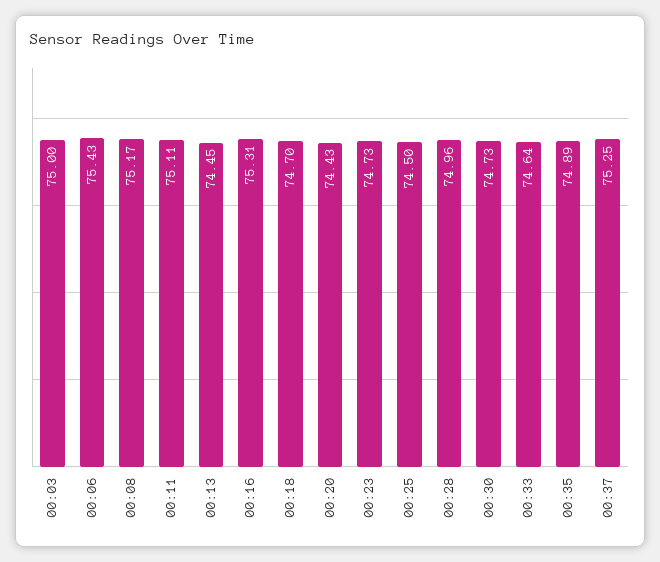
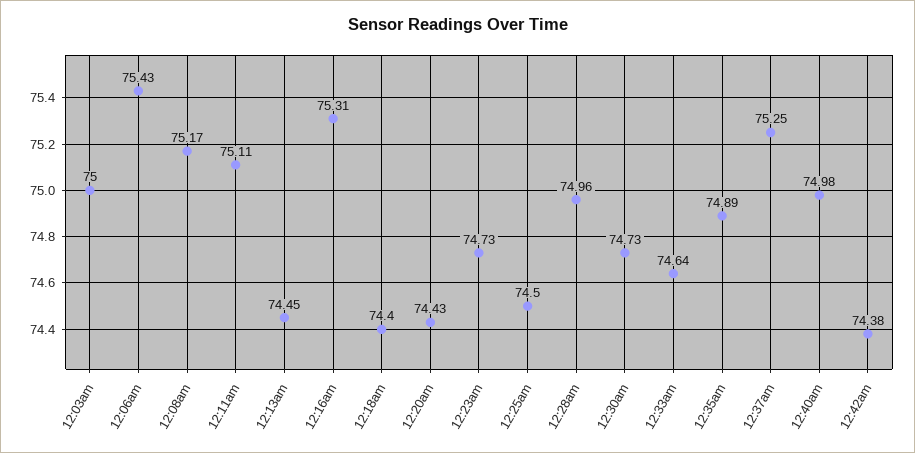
00:18: 74.7 -> 74.4
12:40am: none -> 74.98
12:42am: none -> 74.38

